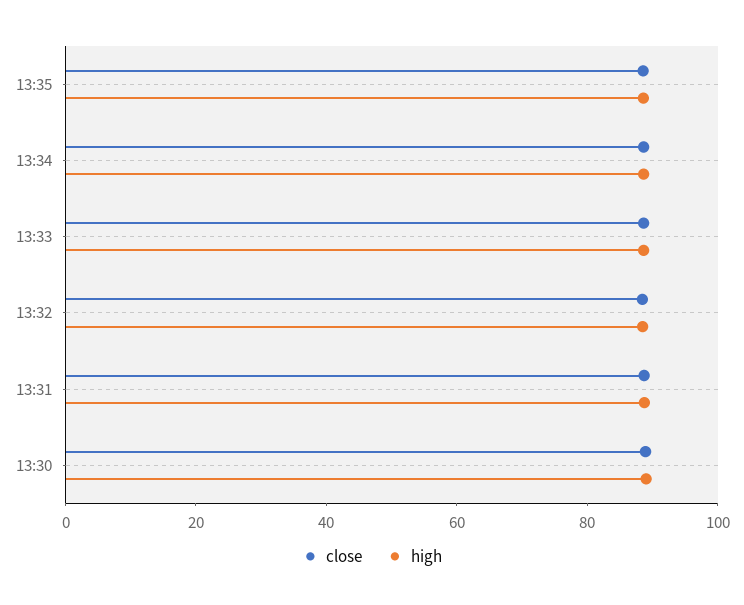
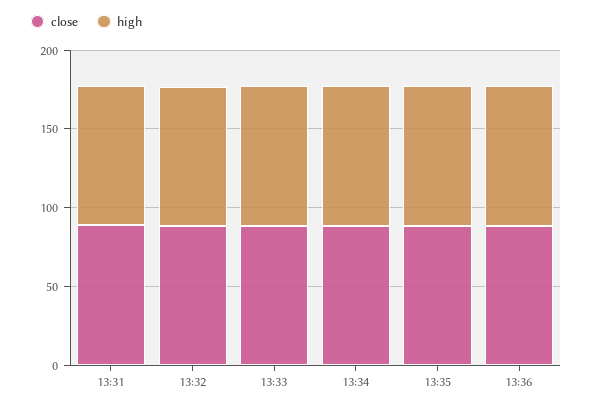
close, 13:30: 90 -> none
high, 13:30: 90 -> none
close, 13:36: none -> 90
high, 13:36: none -> 90

